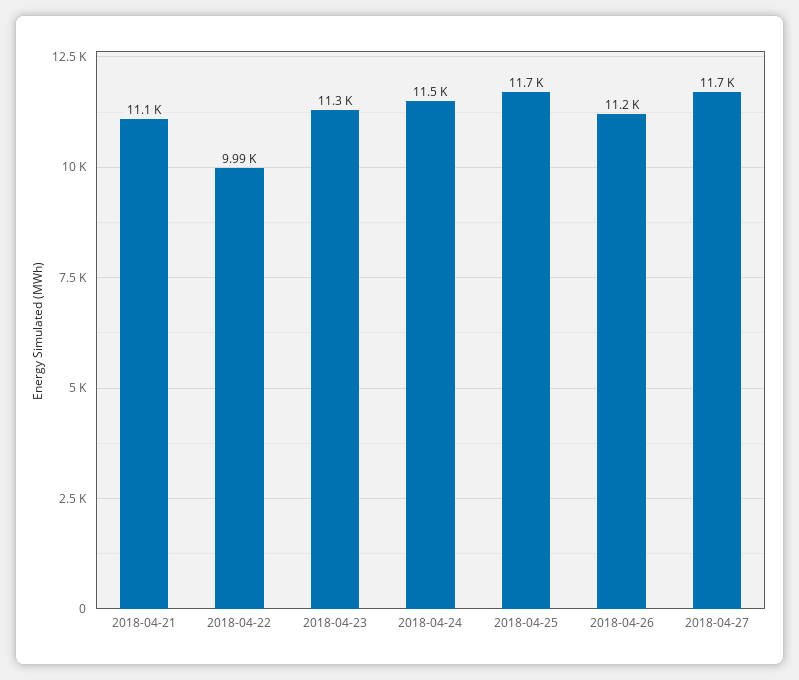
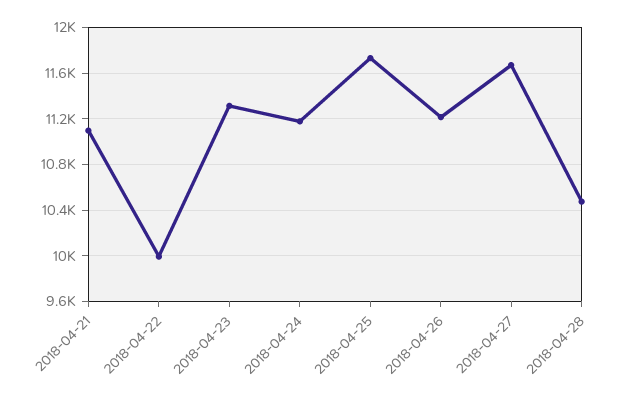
2018-04-24: 11500 -> 11200
2018-04-28: none -> 10500

